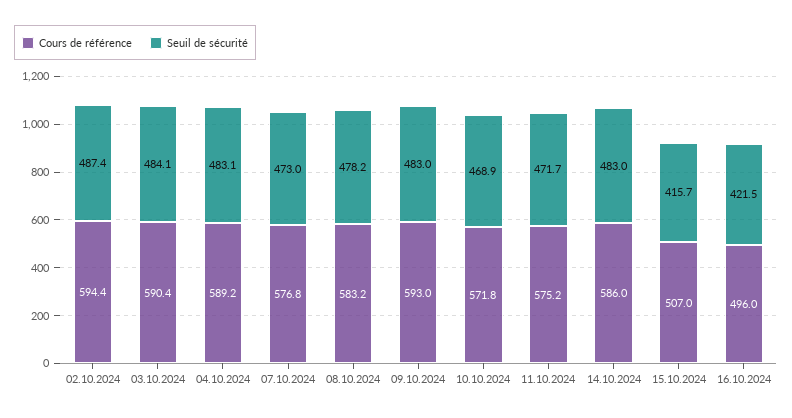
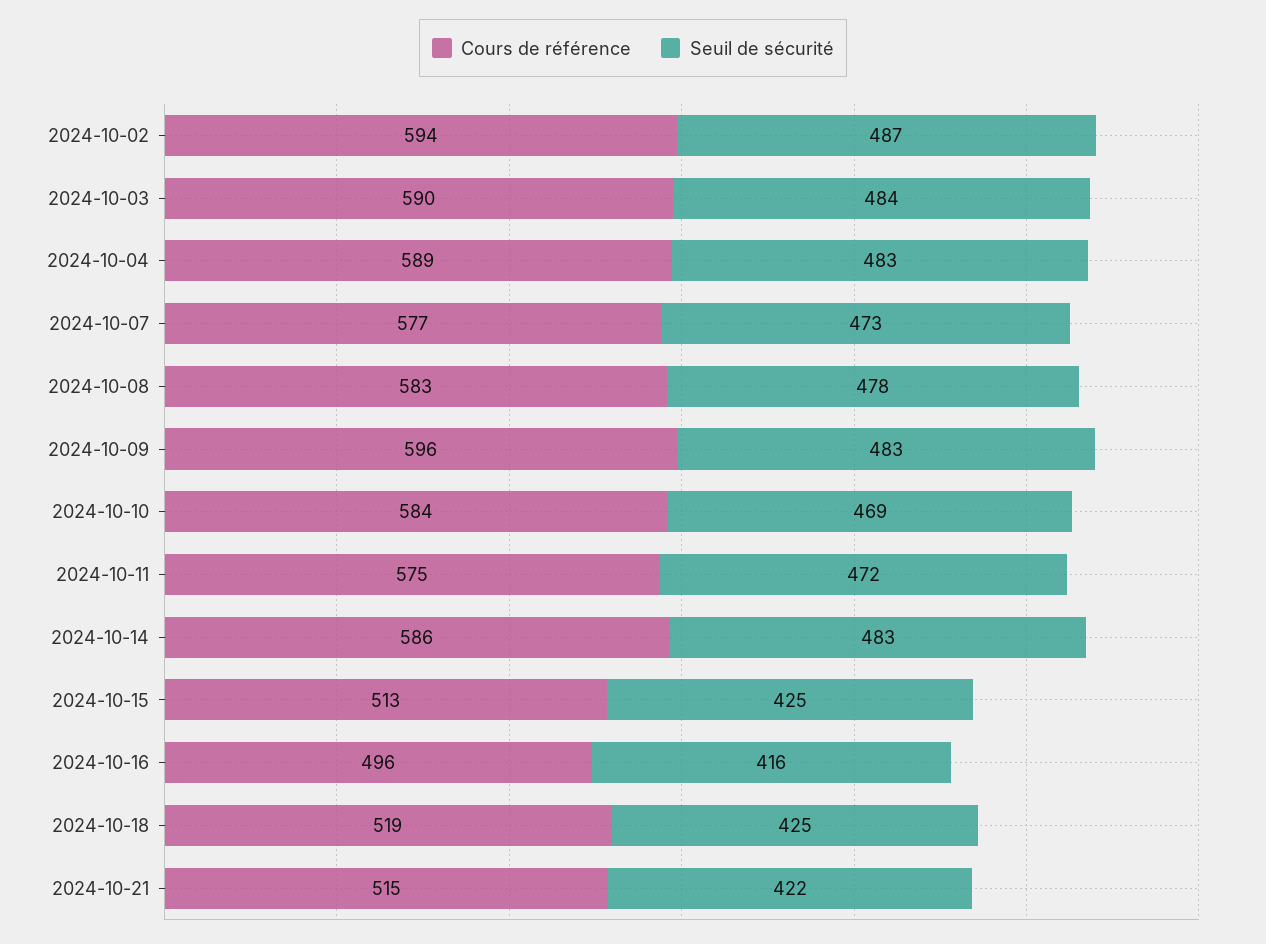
Cours de référence, 09.10.2024: 593 -> 596
Cours de référence, 10.10.2024: 571.8 -> 584
Cours de référence, 15.10.2024: 507 -> 513
Seuil de sécurité, 15.10.2024: 415.7 -> 425
Seuil de sécurité, 16.10.2024: 421.5 -> 416
Cours de référence, 2024-10-18: none -> 519
Seuil de sécurité, 2024-10-18: none -> 425
Cours de référence, 2024-10-21: none -> 515
Seuil de sécurité, 2024-10-21: none -> 422

